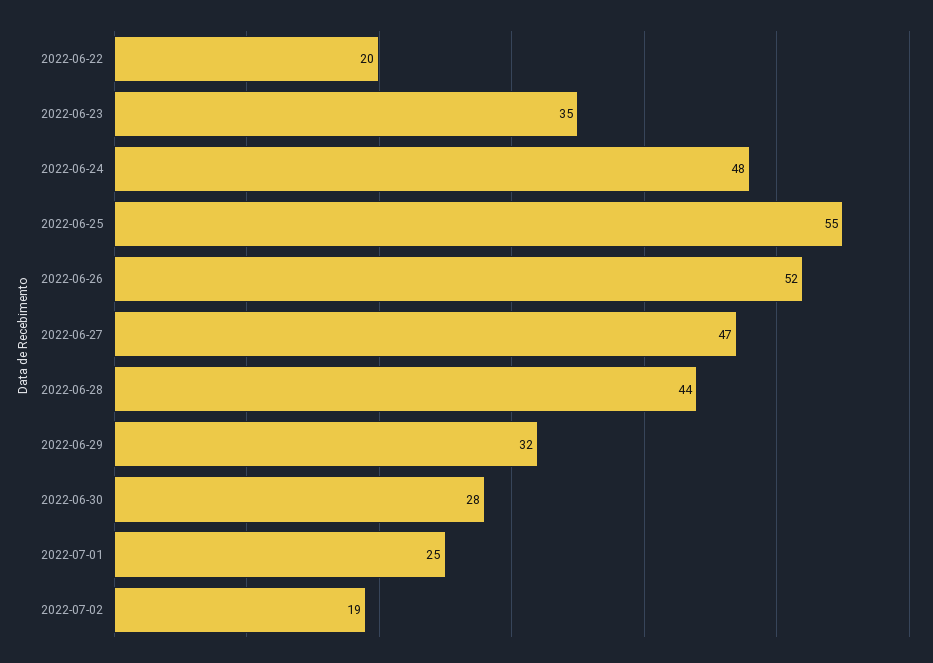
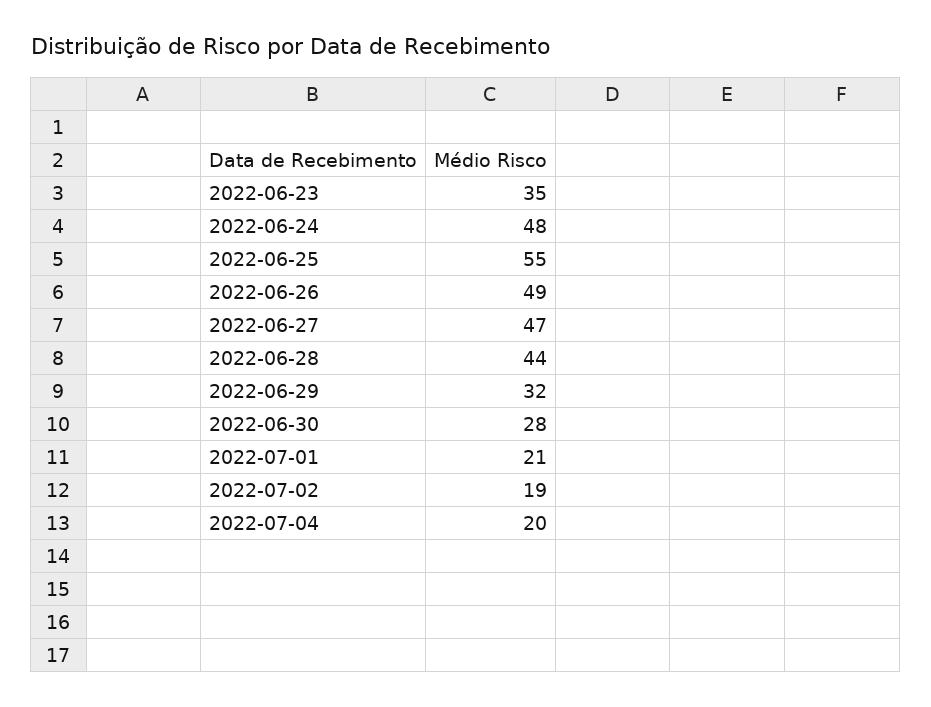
2022-06-22: 20 -> none
2022-06-26: 52 -> 49
2022-07-01: 25 -> 21
2022-07-04: none -> 20

